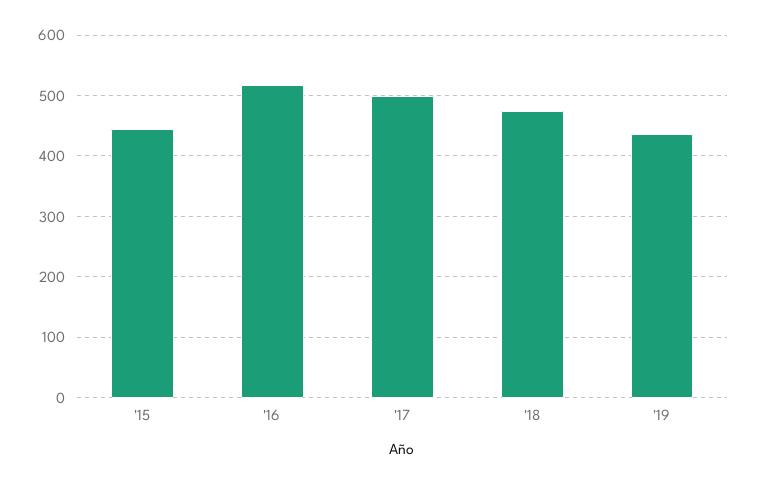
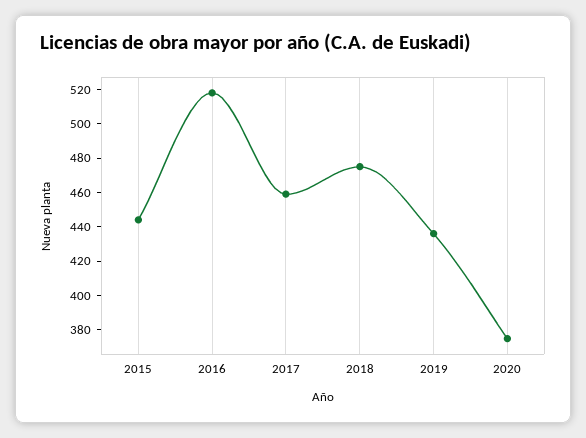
'17: 500 -> 460
2020: none -> 375

